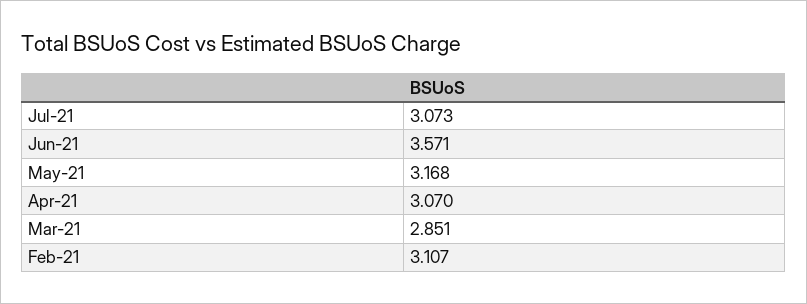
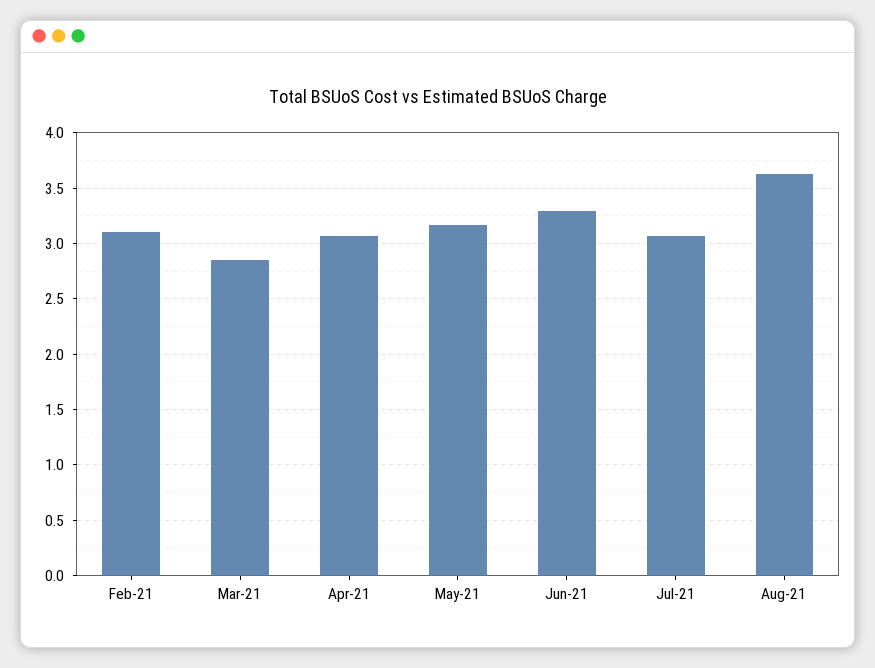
Jun-21: 3.571 -> 3.3
Aug-21: none -> 3.6

